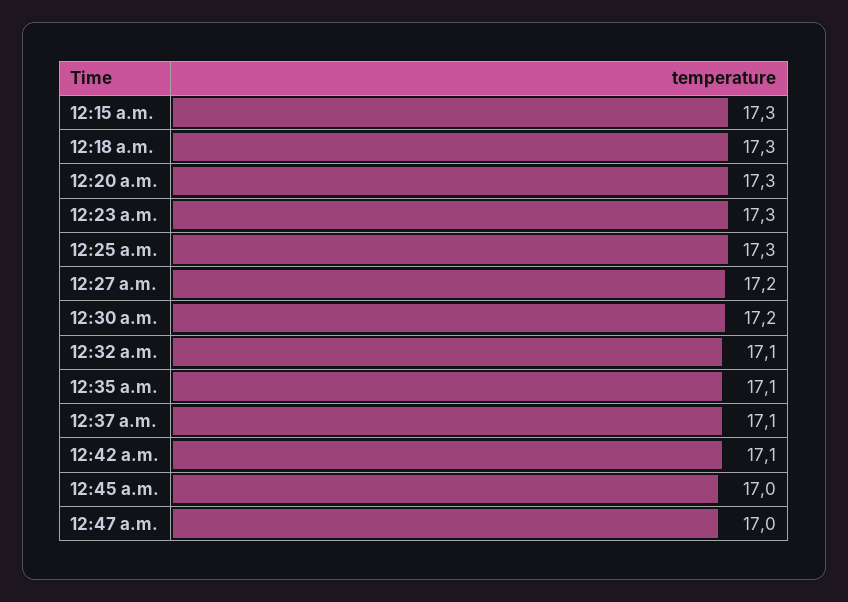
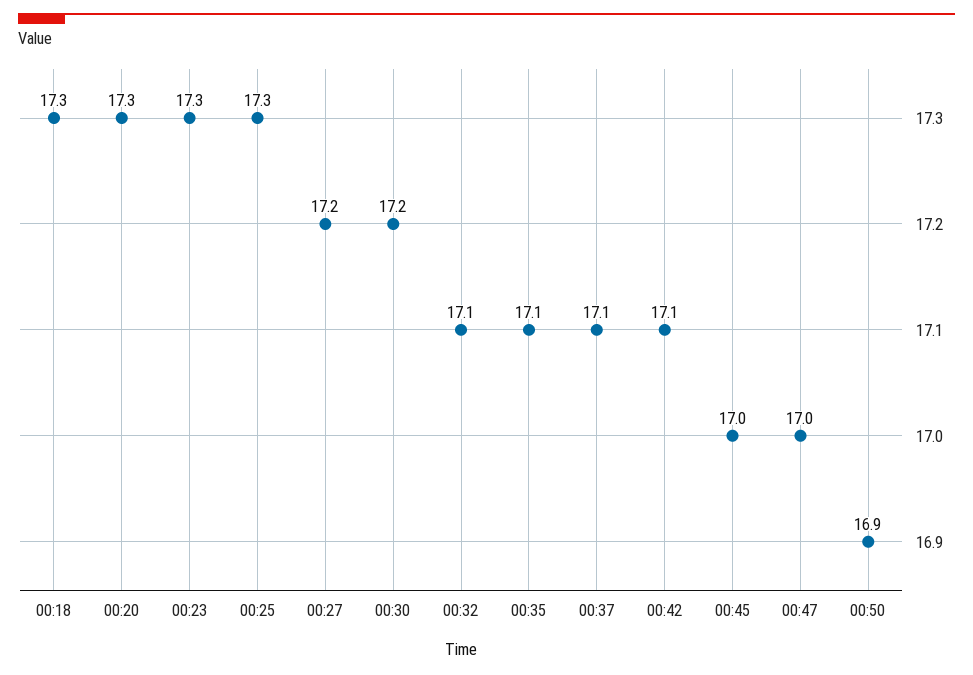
12:15 a.m.: 17.3 -> none
00:50: none -> 16.9

